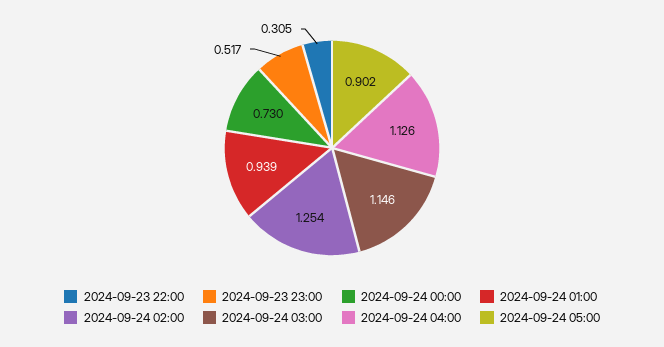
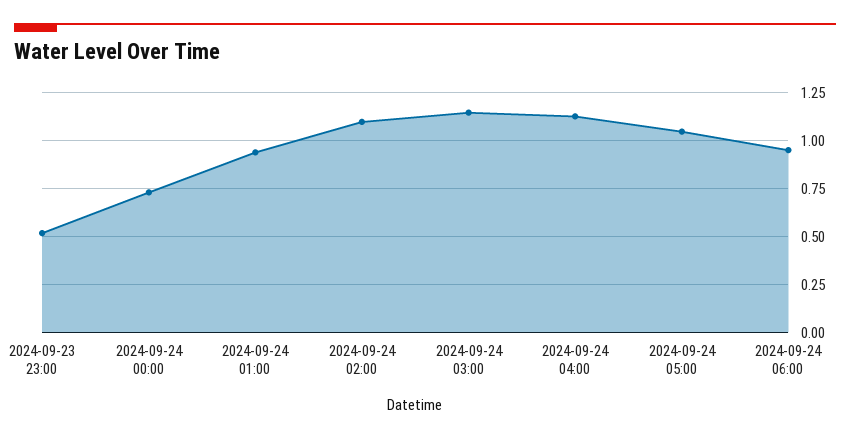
2024-09-23 22:00: 0.305 -> none
2024-09-24 02:00: 1.254 -> 1.1
2024-09-24 05:00: 0.902 -> 1.05
2024-09-24 06:00: none -> 0.95

